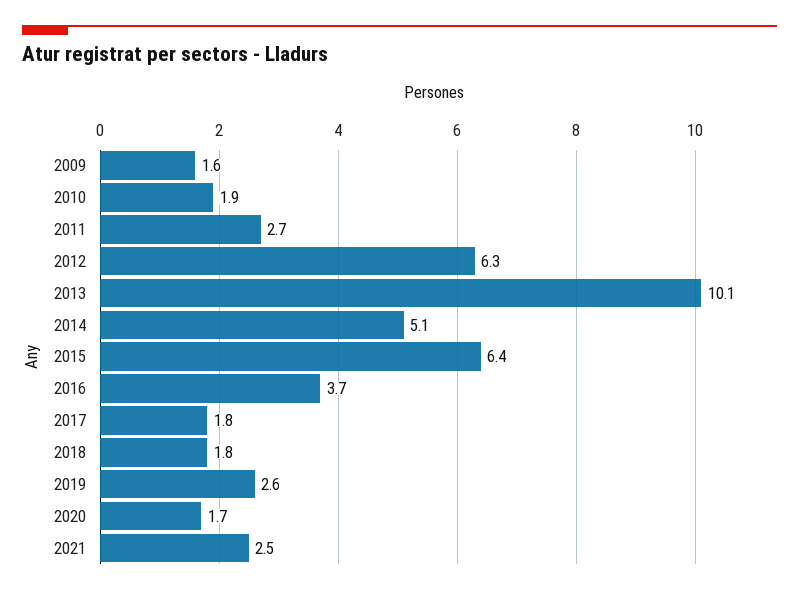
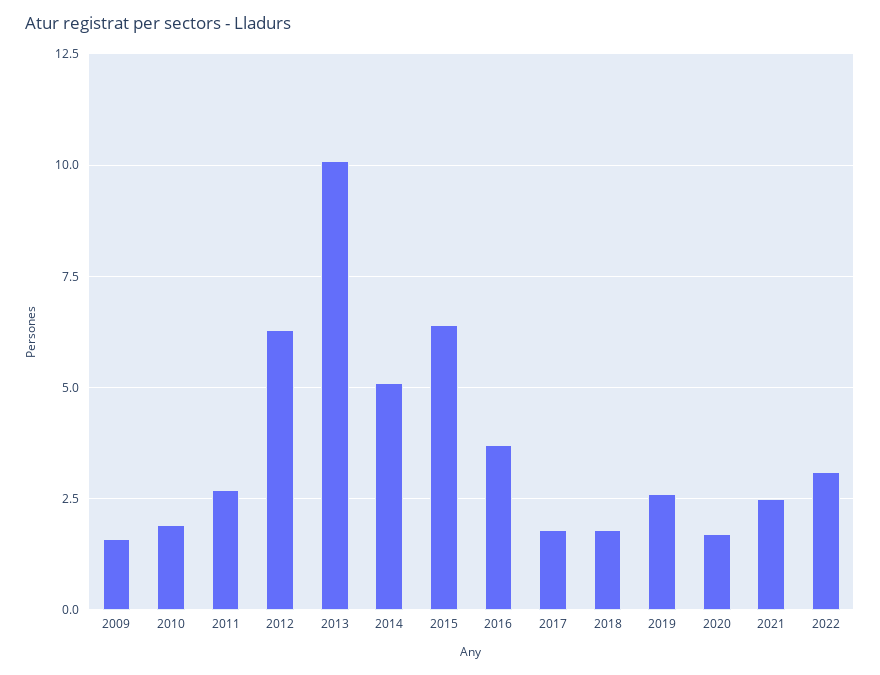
2022: none -> 3

